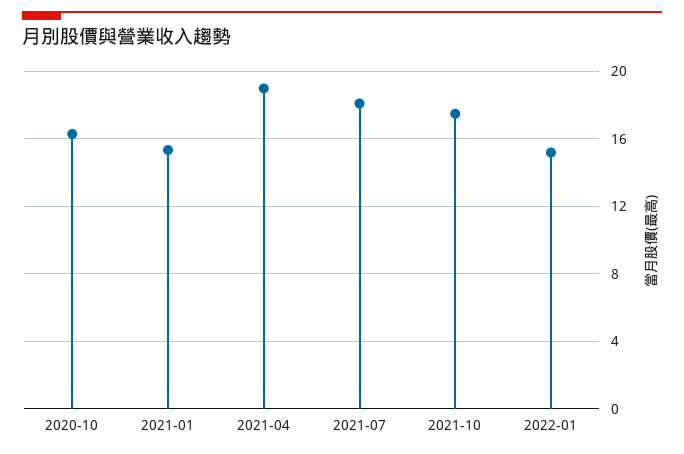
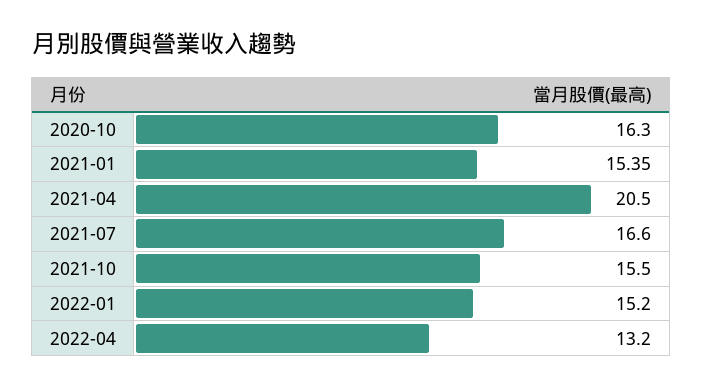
2021-04: 19 -> 20.5
2021-07: 18 -> 16.6
2021-10: 17.5 -> 15.5
2022-04: none -> 13.2

